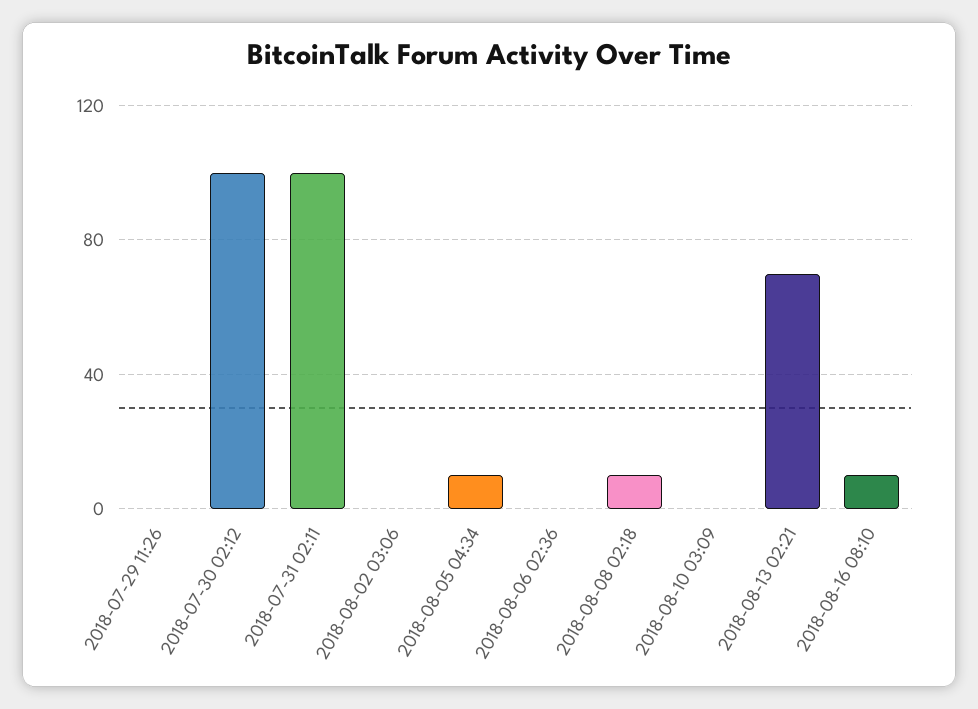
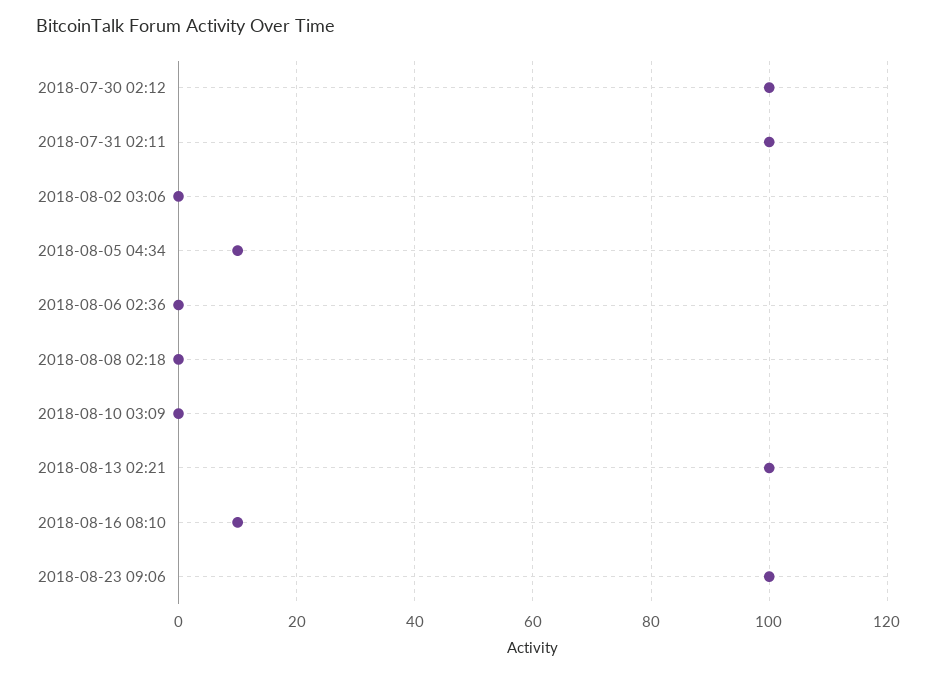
2018-07-29 11:26: 0 -> none
2018-08-08 02:18: 10 -> 0
2018-08-13 02:21: 70 -> 100
2018-08-23 09:06: none -> 100

